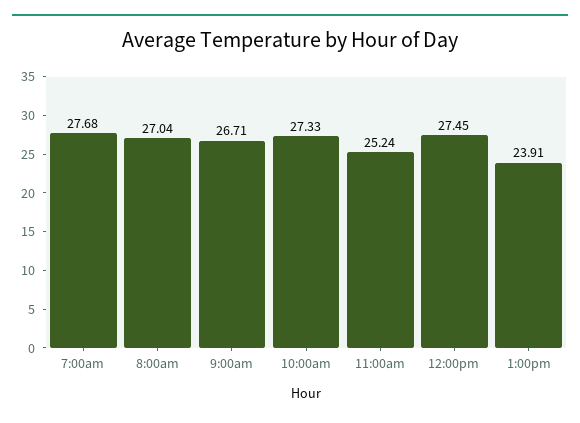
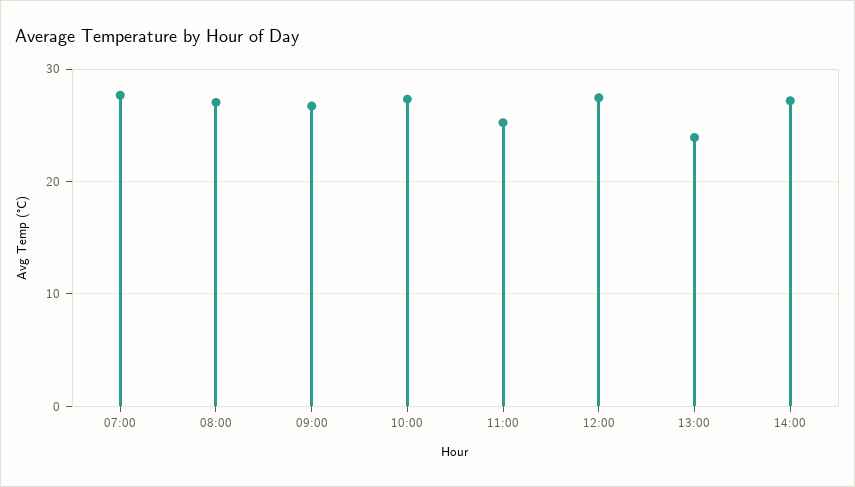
14:00: none -> 27

